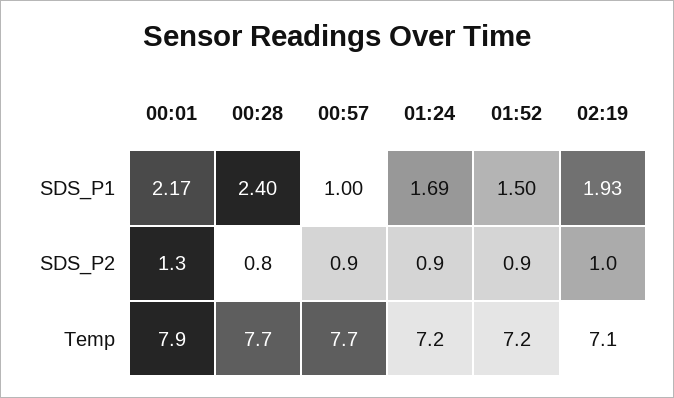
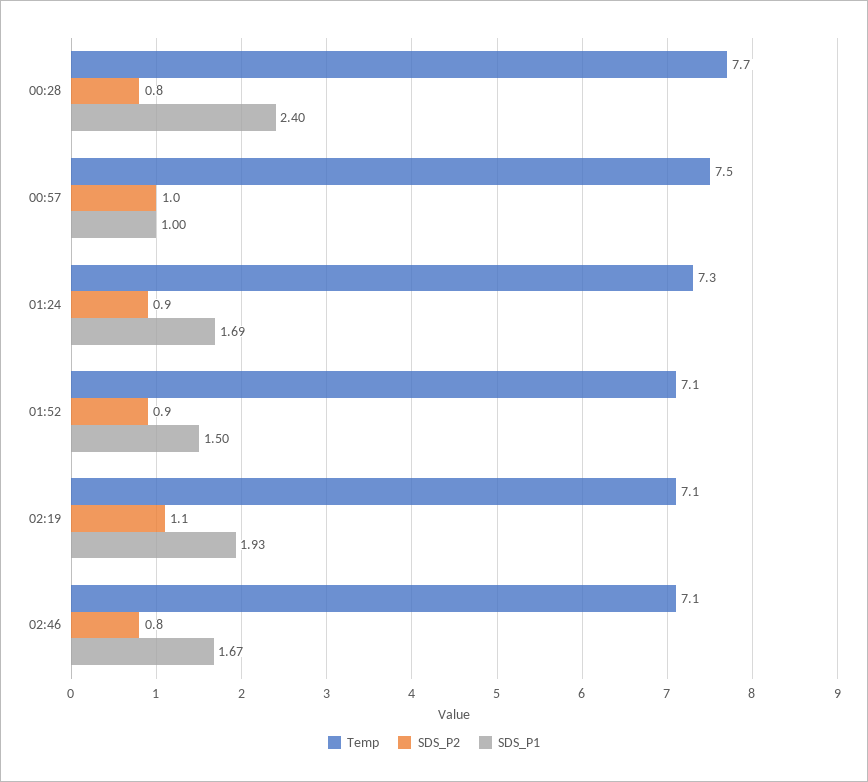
SDS_P1, 00:01: 2.17 -> none
SDS_P2, 00:01: 1.3 -> none
SDS_P2, 00:57: 0.9 -> 1
SDS_P2, 02:19: 1 -> 1.1
Temp, 00:01: 7.9 -> none
Temp, 00:57: 7.7 -> 7.5
Temp, 01:24: 7.2 -> 7.3
Temp, 01:52: 7.2 -> 7.1
Temp, 02:46: none -> 7.1
SDS_P2, 02:46: none -> 0.8
SDS_P1, 02:46: none -> 1.67

